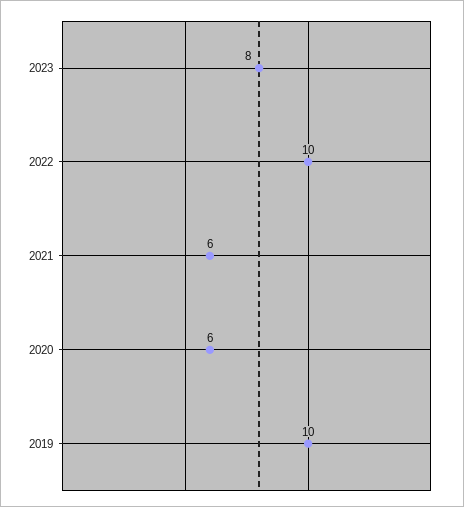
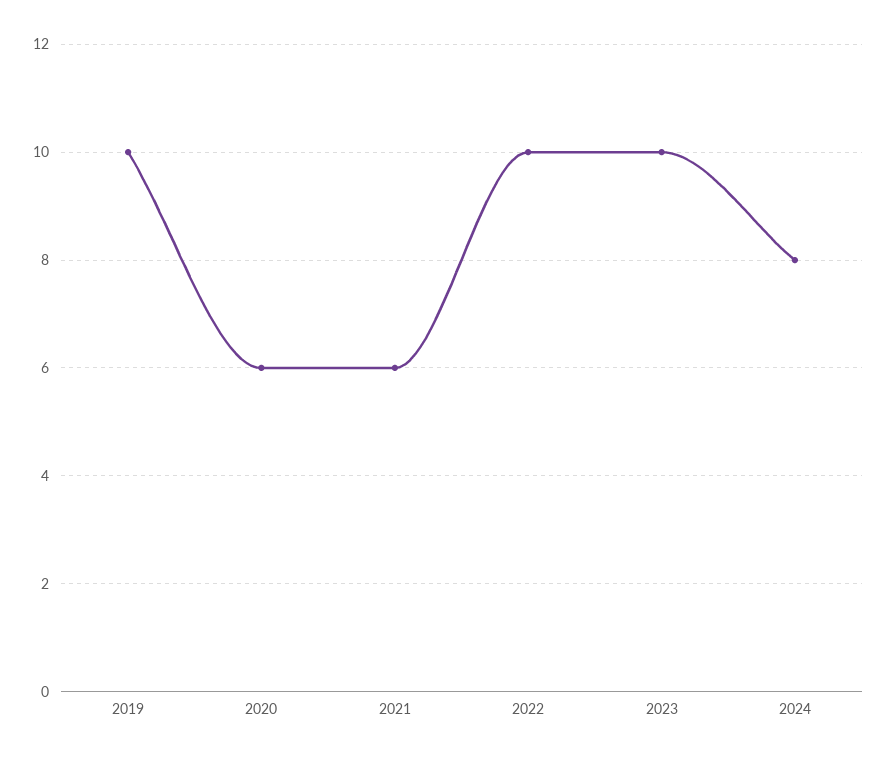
2023: 8 -> 10
2024: none -> 8

